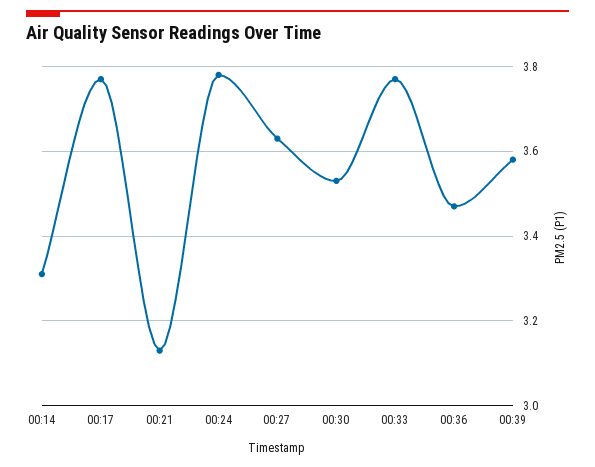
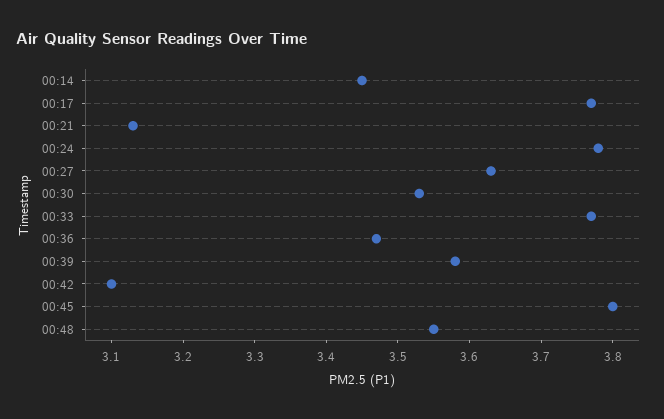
00:14: 3.3 -> 3.45
00:42: none -> 3.1
00:45: none -> 3.8
00:48: none -> 3.55

